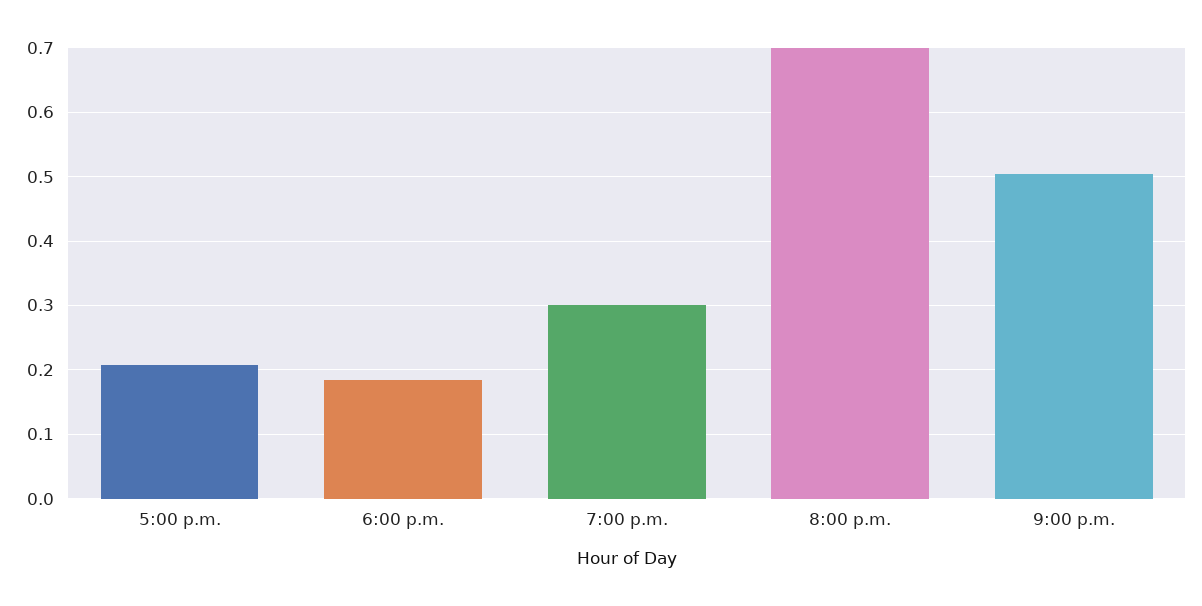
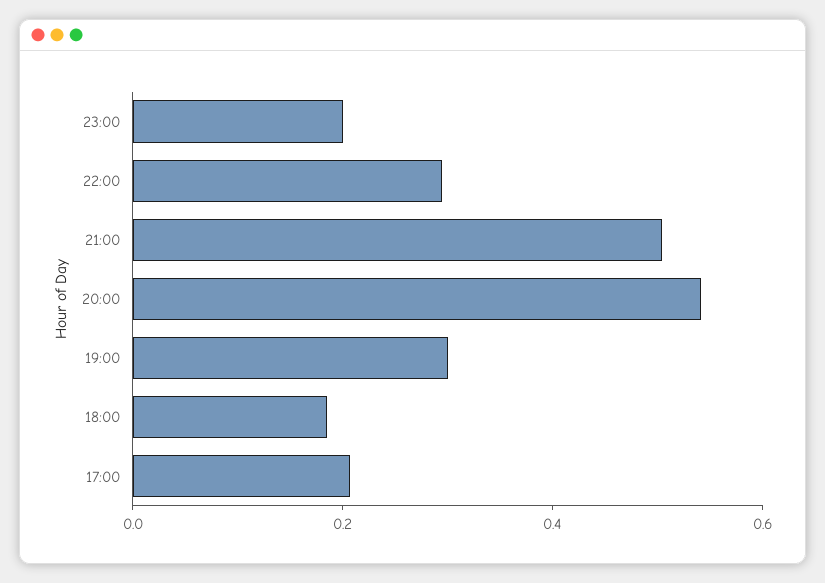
8:00 p.m.: 0.7 -> 0.55
23:00: none -> 0.2
22:00: none -> 0.3

